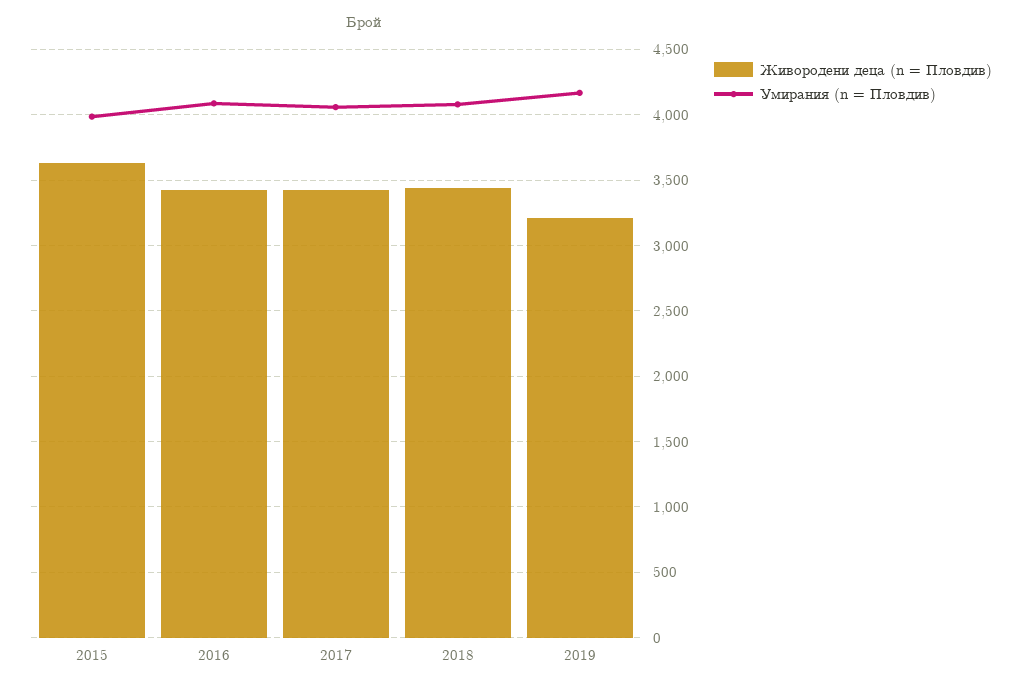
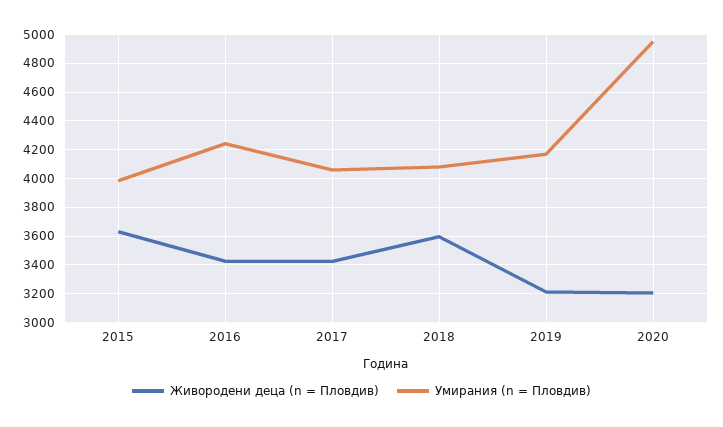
Умирания (n = Пловдив), 2016: 4100 -> 4250
Живородени деца (n = Пловдив), 2018: 3450 -> 3600
Живородени деца (n = Пловдив), 2020: none -> 3200
Умирания (n = Пловдив), 2020: none -> 4950

